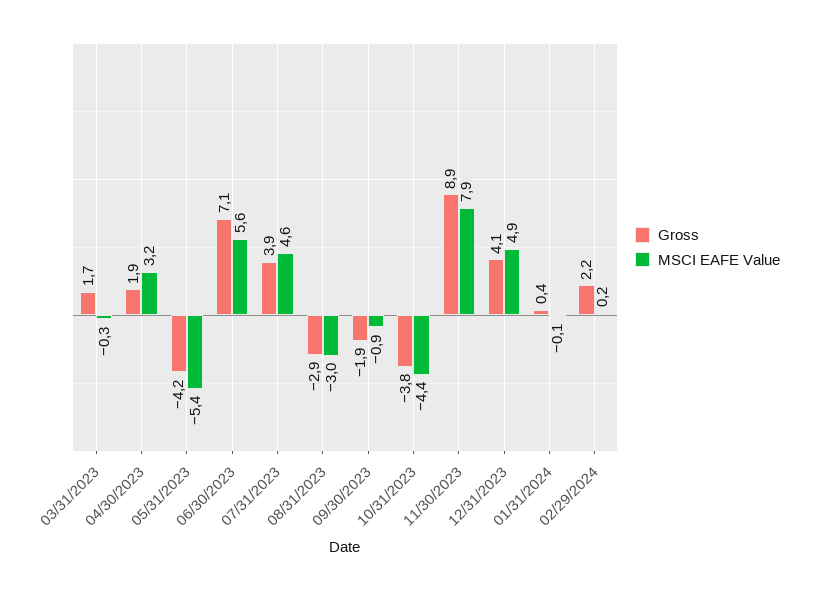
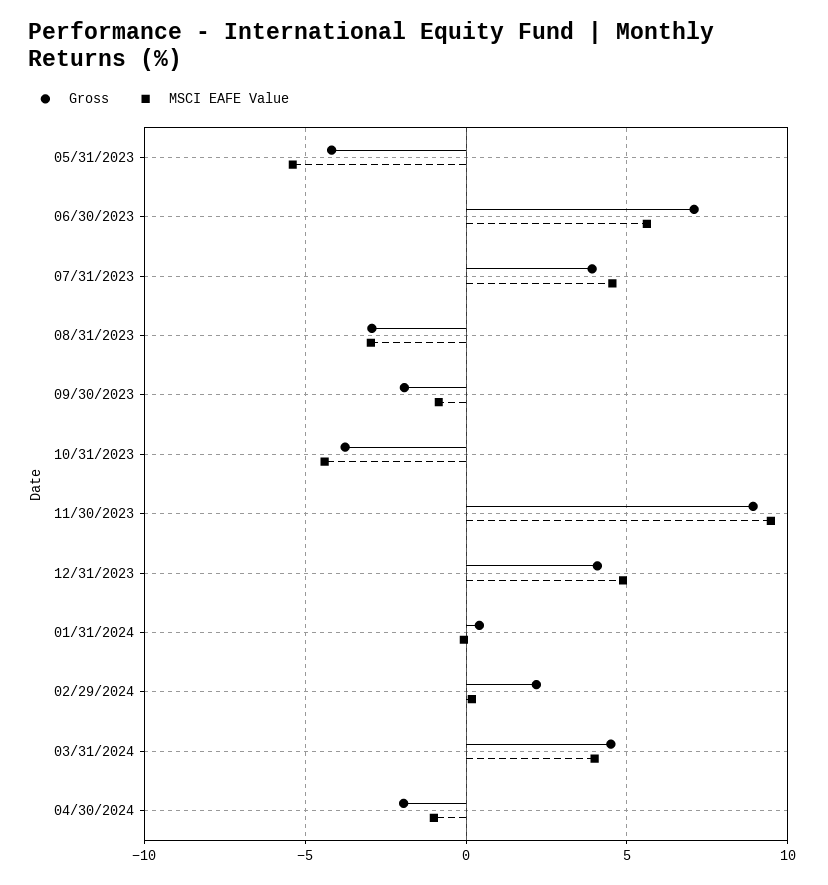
Gross, 03/31/2023: 1.7 -> none
MSCI EAFE Value, 03/31/2023: -0.3 -> none
Gross, 04/30/2023: 1.9 -> none
MSCI EAFE Value, 04/30/2023: 3.2 -> none
MSCI EAFE Value, 11/30/2023: 7.9 -> 9.5
Gross, 03/31/2024: none -> 4.5
MSCI EAFE Value, 03/31/2024: none -> 4
Gross, 04/30/2024: none -> -2
MSCI EAFE Value, 04/30/2024: none -> -1

